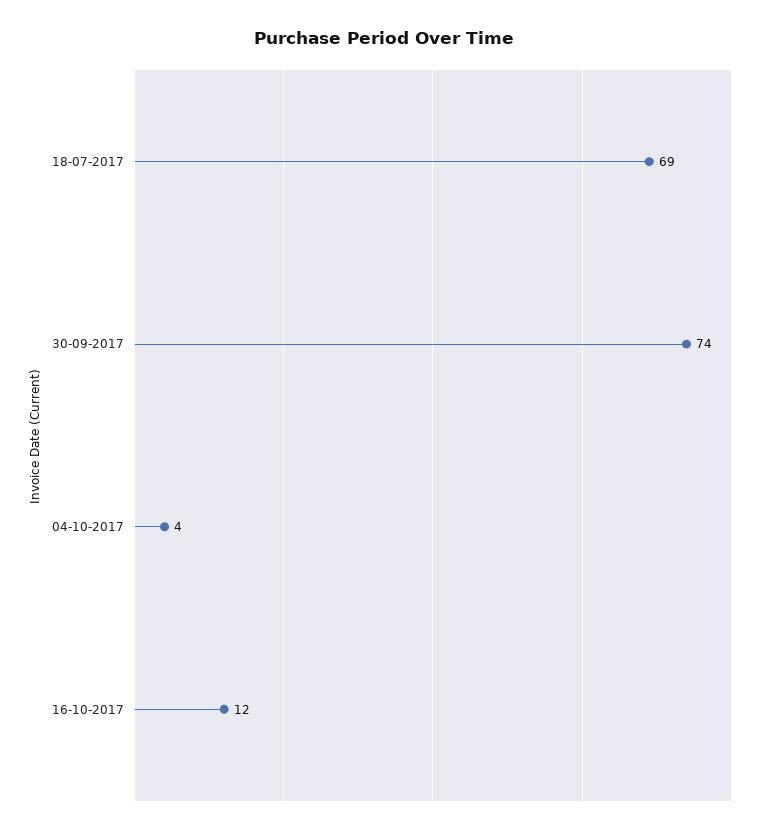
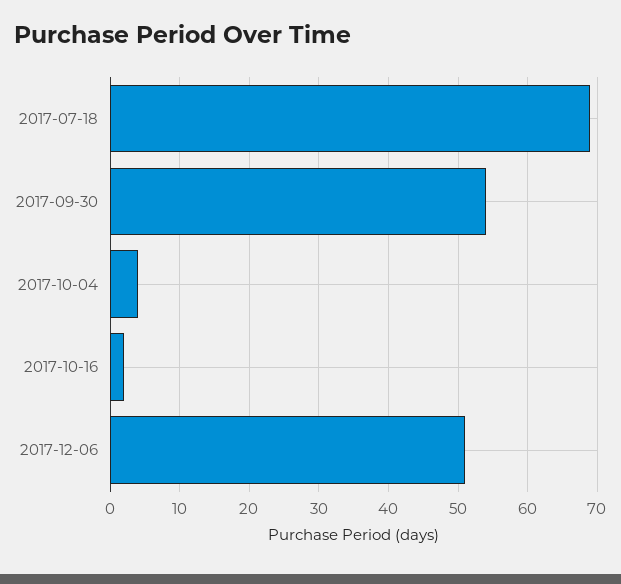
30-09-2017: 74 -> 54
16-10-2017: 12 -> 2
2017-12-06: none -> 51

